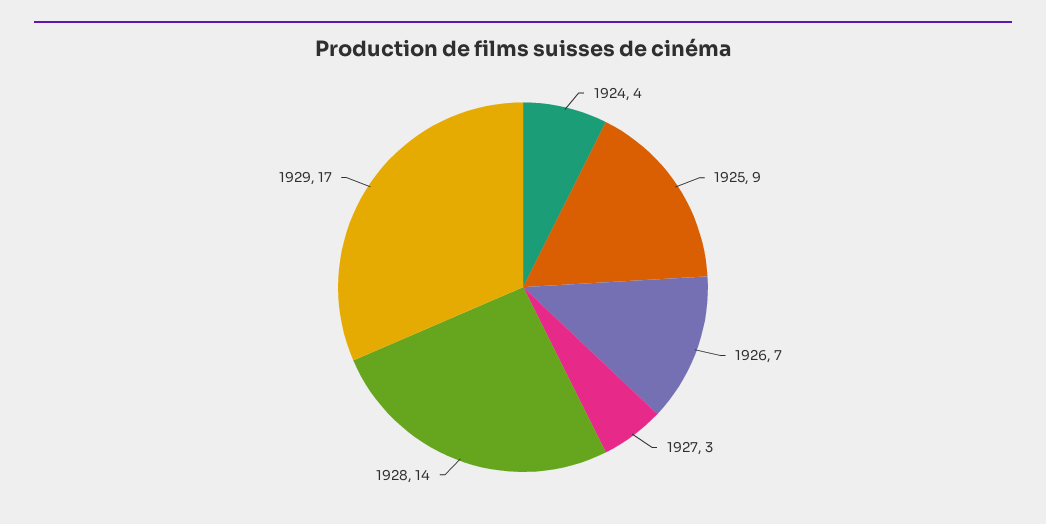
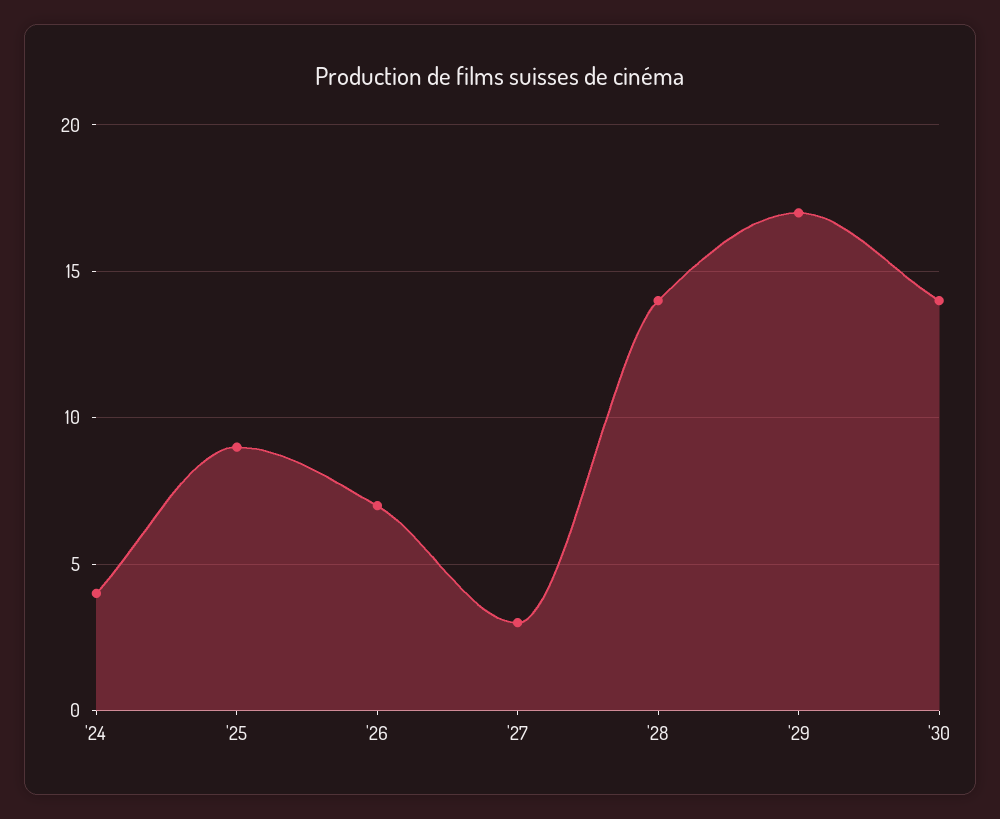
'30: none -> 14

